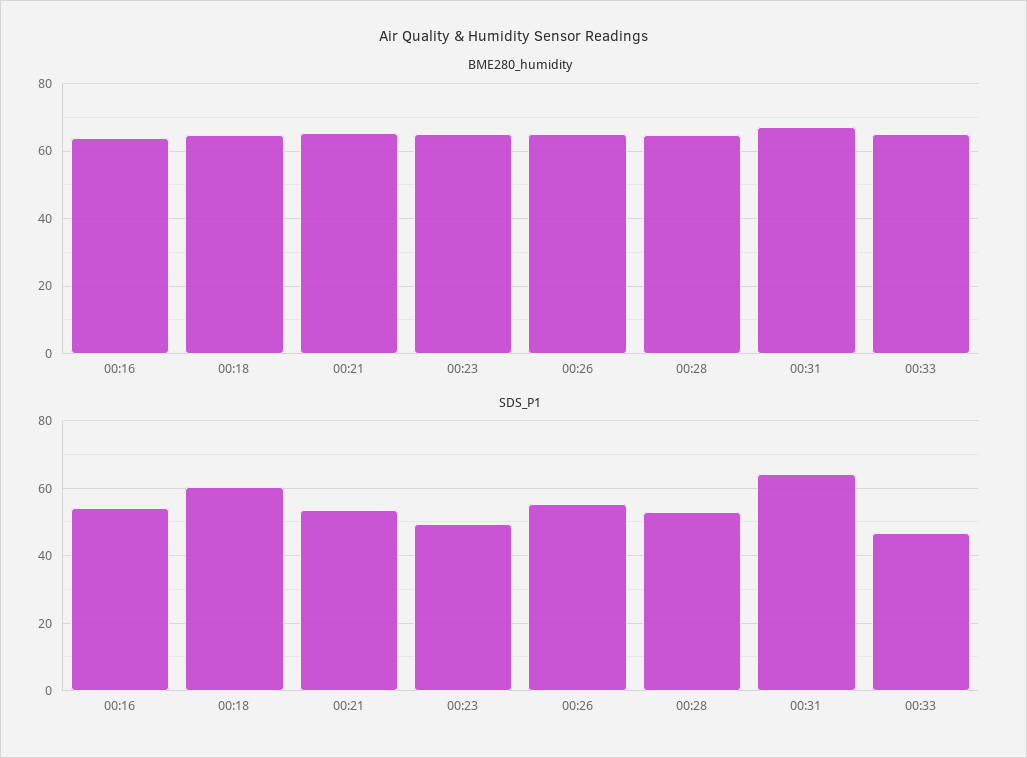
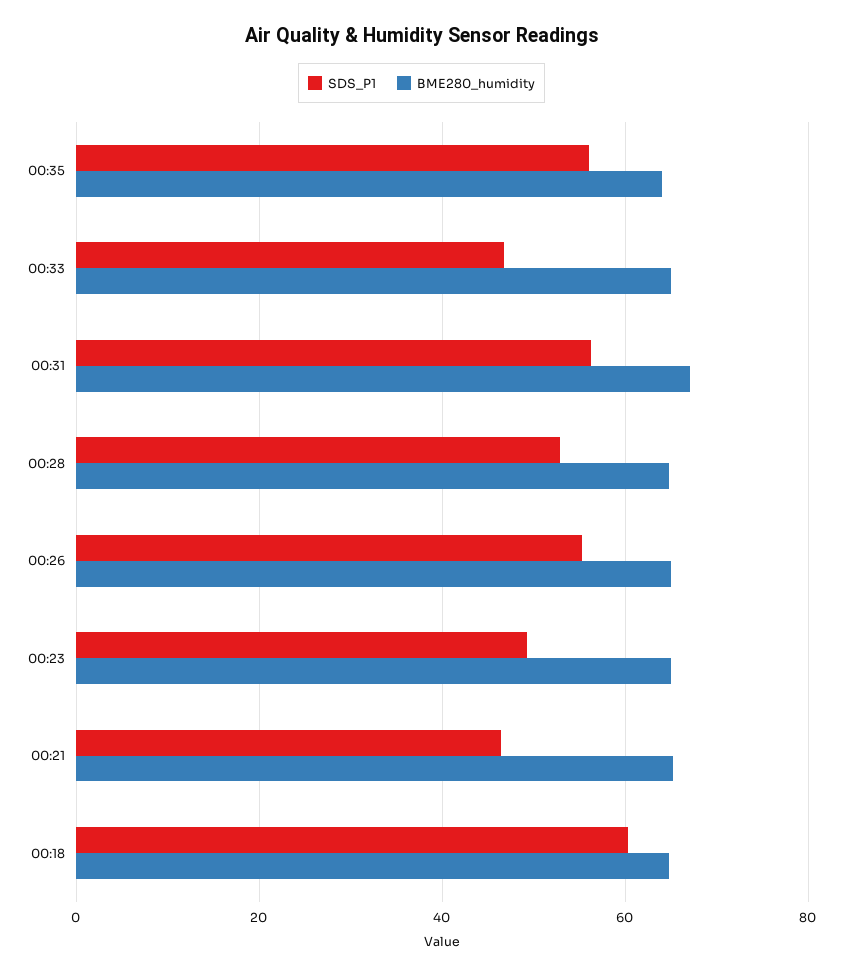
BME280_humidity, 00:16: 64 -> none
SDS_P1, 00:16: 54 -> none
SDS_P1, 00:21: 54 -> 46
SDS_P1, 00:31: 64 -> 56
SDS_P1, 00:35: none -> 56
BME280_humidity, 00:35: none -> 64

